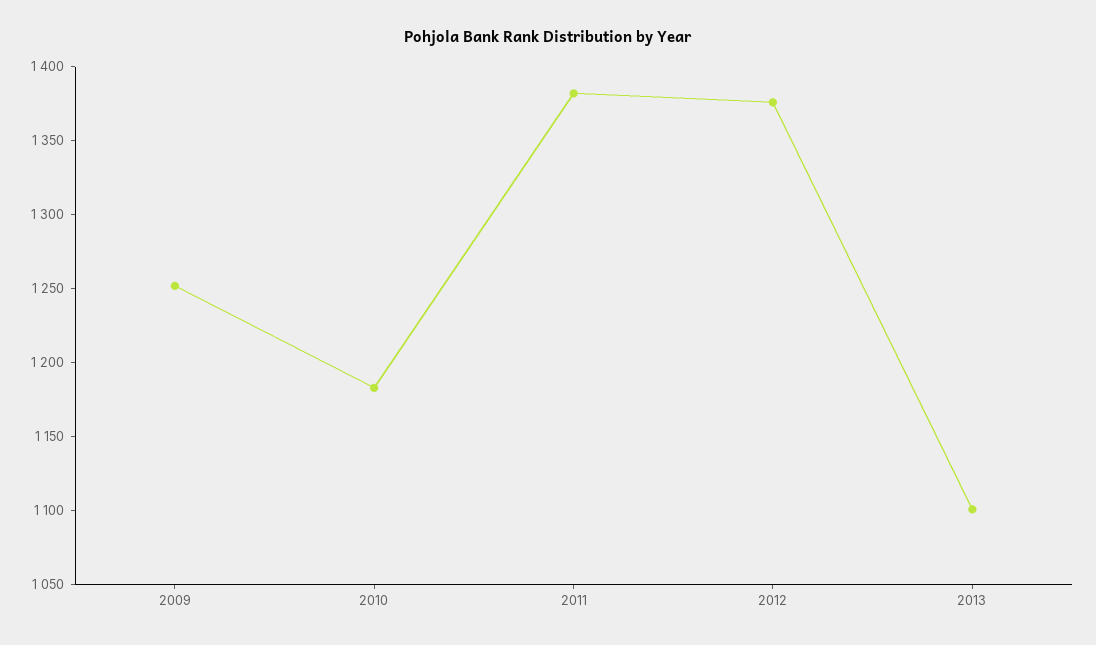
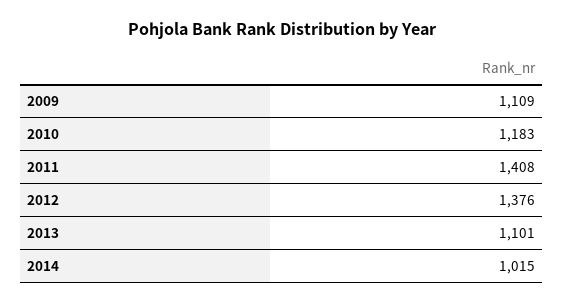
2009: 1250 -> 1109
2011: 1380 -> 1408
2014: none -> 1015

